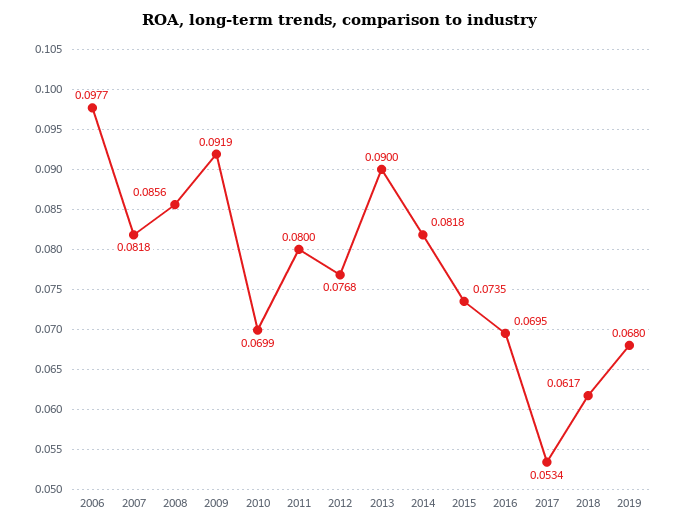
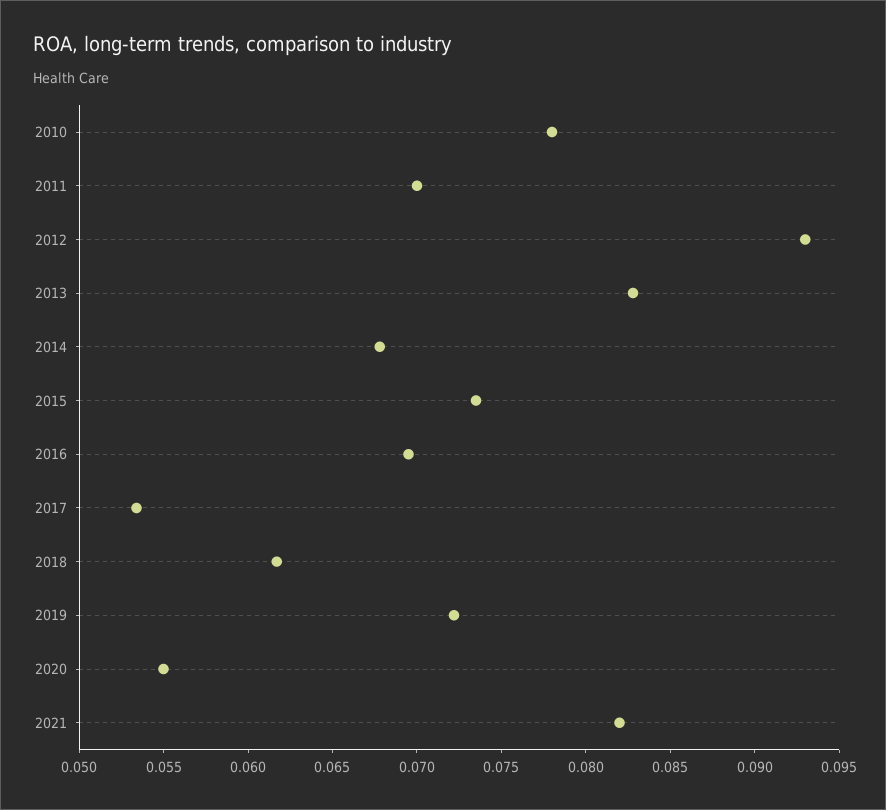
2006: 0.0977 -> none
2007: 0.0818 -> none
2008: 0.0856 -> none
2009: 0.0919 -> none
2010: 0.0699 -> 0.078
2011: 0.08 -> 0.07
2012: 0.0768 -> 0.093
2013: 0.09 -> 0.083
2014: 0.0818 -> 0.068
2019: 0.068 -> 0.072
2020: none -> 0.055
2021: none -> 0.082

